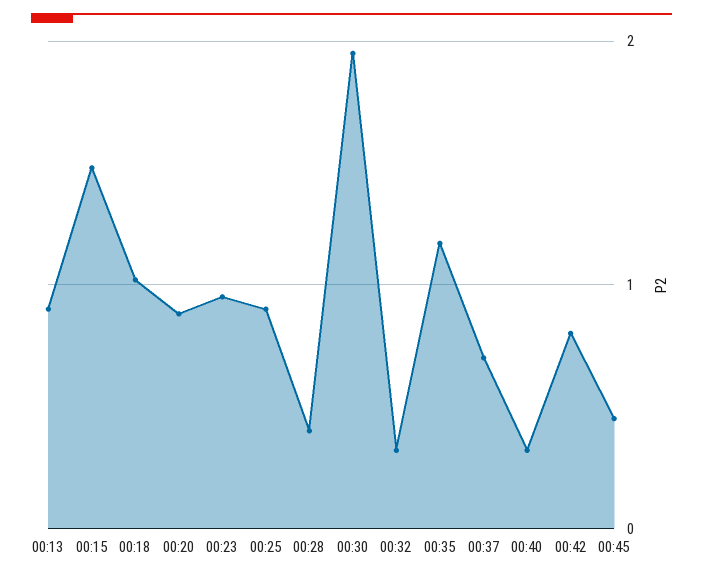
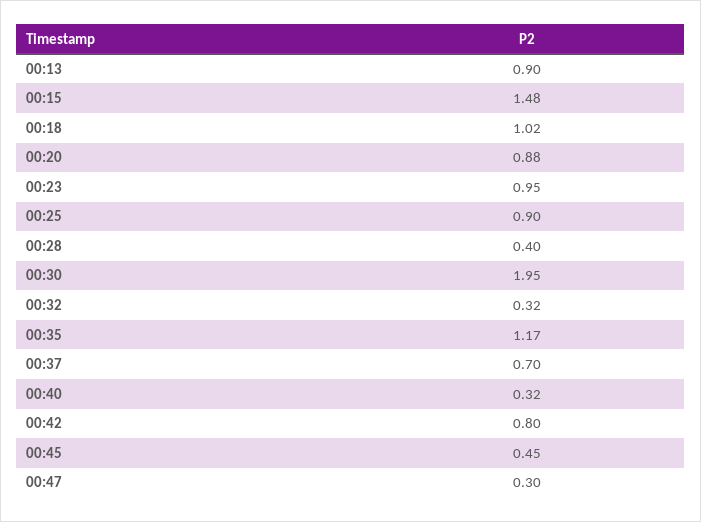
00:47: none -> 0.3

